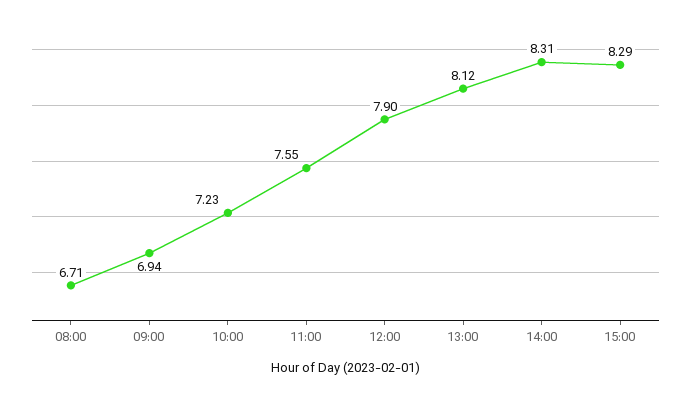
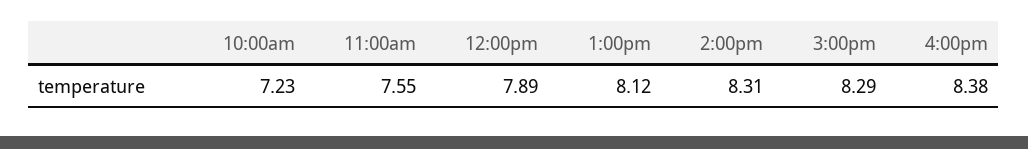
08:00: 6.71 -> none
09:00: 6.94 -> none
12:00: 7.9 -> 7.89
4:00pm: none -> 8.38

